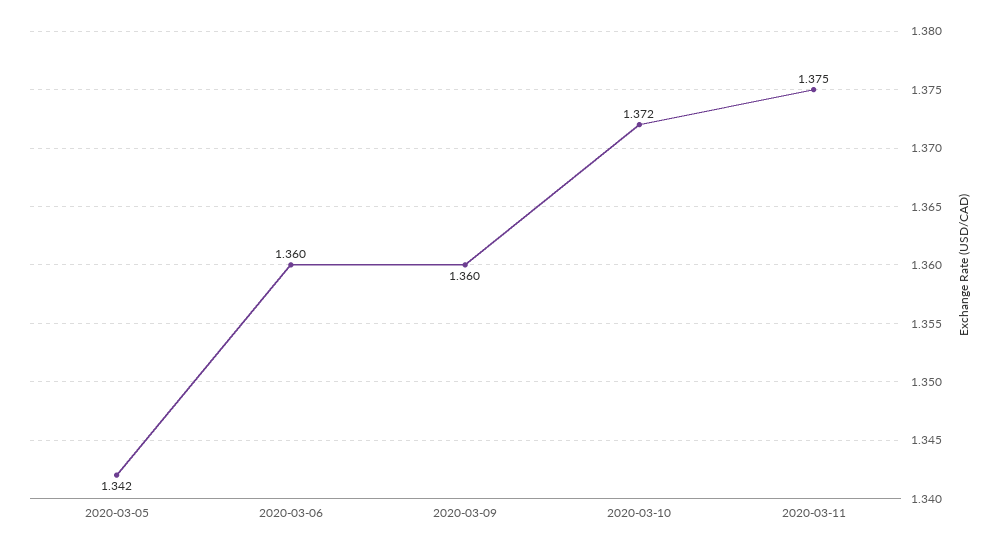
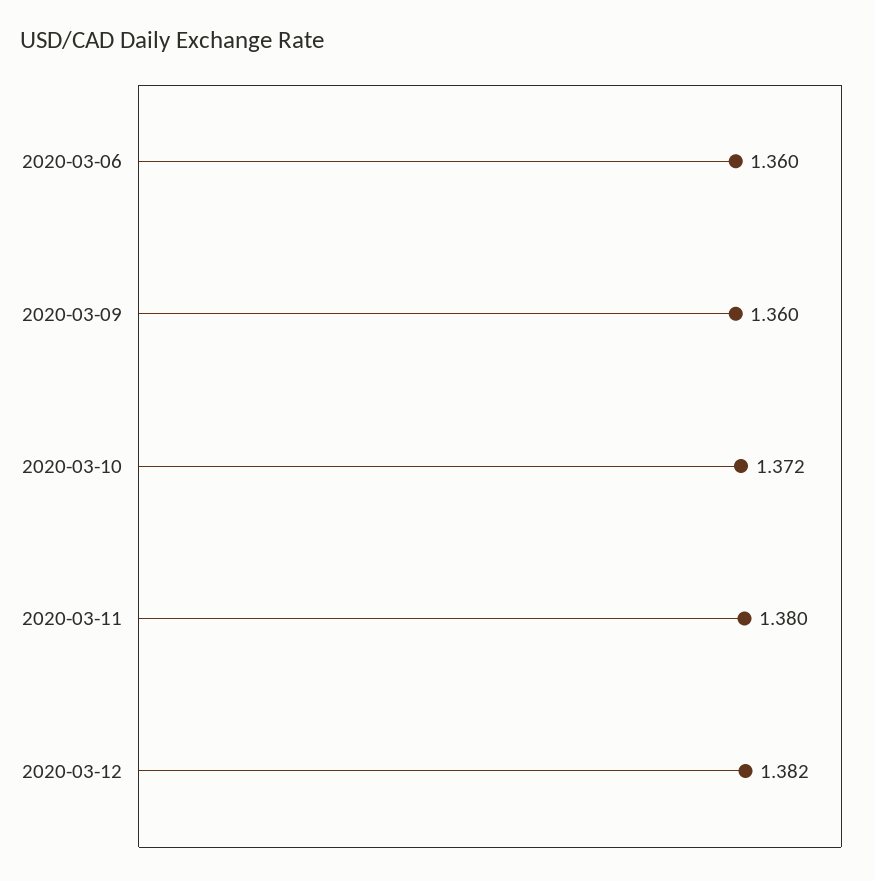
2020-03-05: 1.342 -> none
2020-03-11: 1.375 -> 1.38
2020-03-12: none -> 1.382

